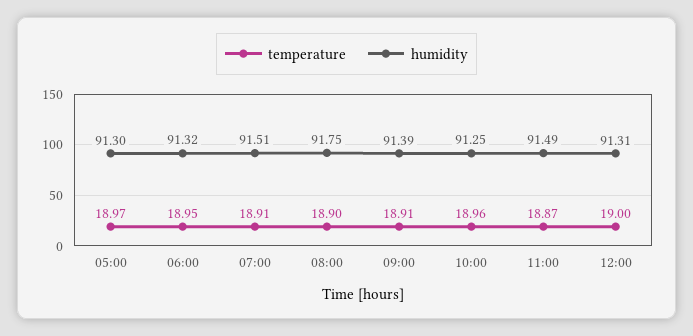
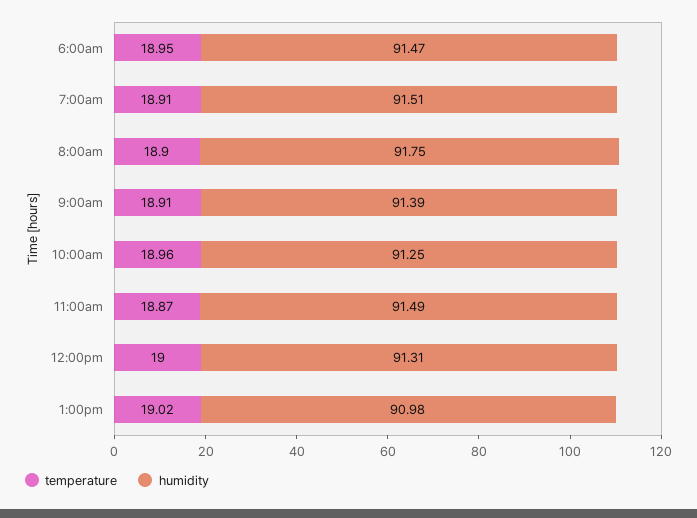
temperature, 05:00: 18.97 -> none
humidity, 05:00: 91.3 -> none
humidity, 06:00: 91.32 -> 91.47
temperature, 1:00pm: none -> 19.02
humidity, 1:00pm: none -> 90.98

